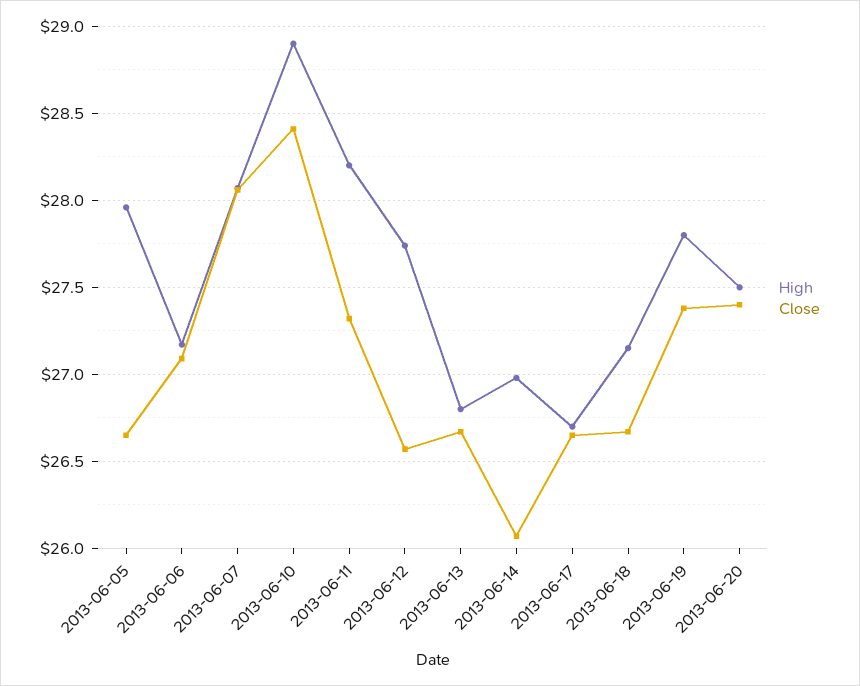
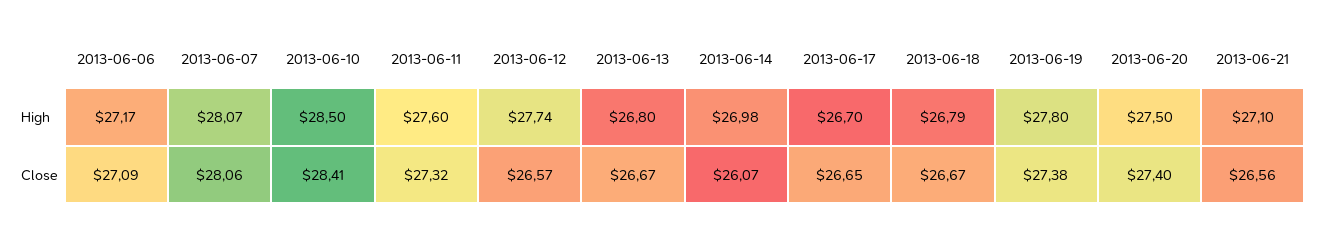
High, 2013-06-05: 27.95 -> none
Close, 2013-06-05: 26.65 -> none
High, 2013-06-10: 28.9 -> 28.5
High, 2013-06-11: 28.2 -> 27.6
High, 2013-06-18: 27.15 -> 26.79
High, 2013-06-21: none -> 27.1
Close, 2013-06-21: none -> 26.56

